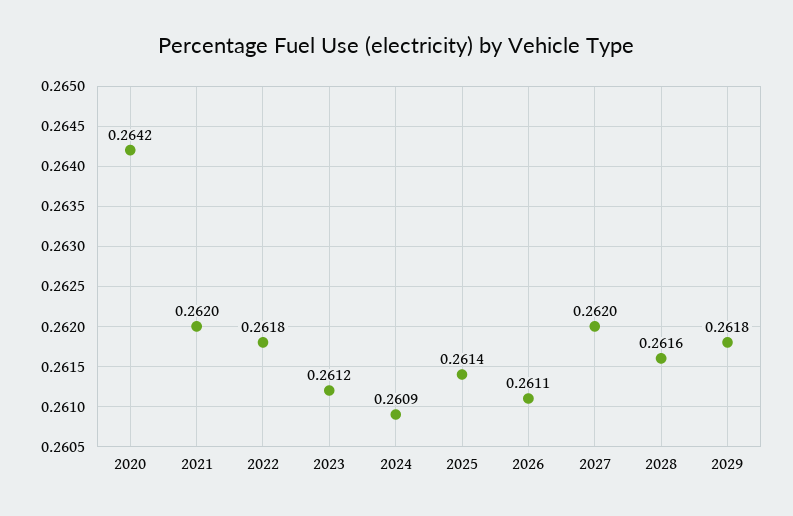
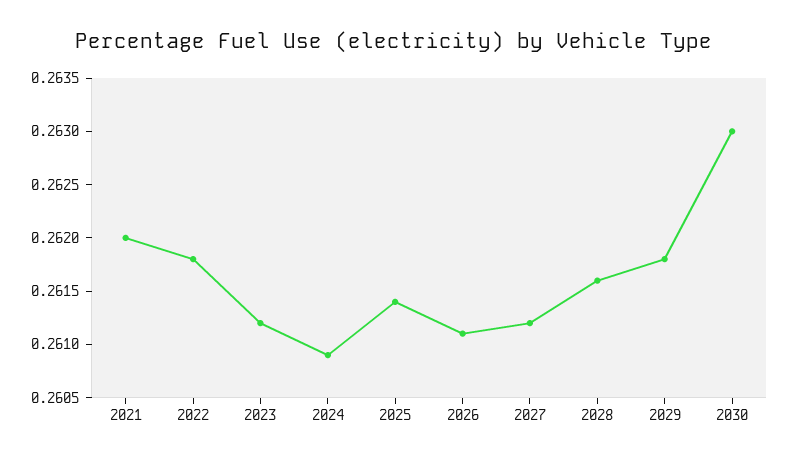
2020: 0.2642 -> none
2027: 0.262 -> 0.2612
2030: none -> 0.263

